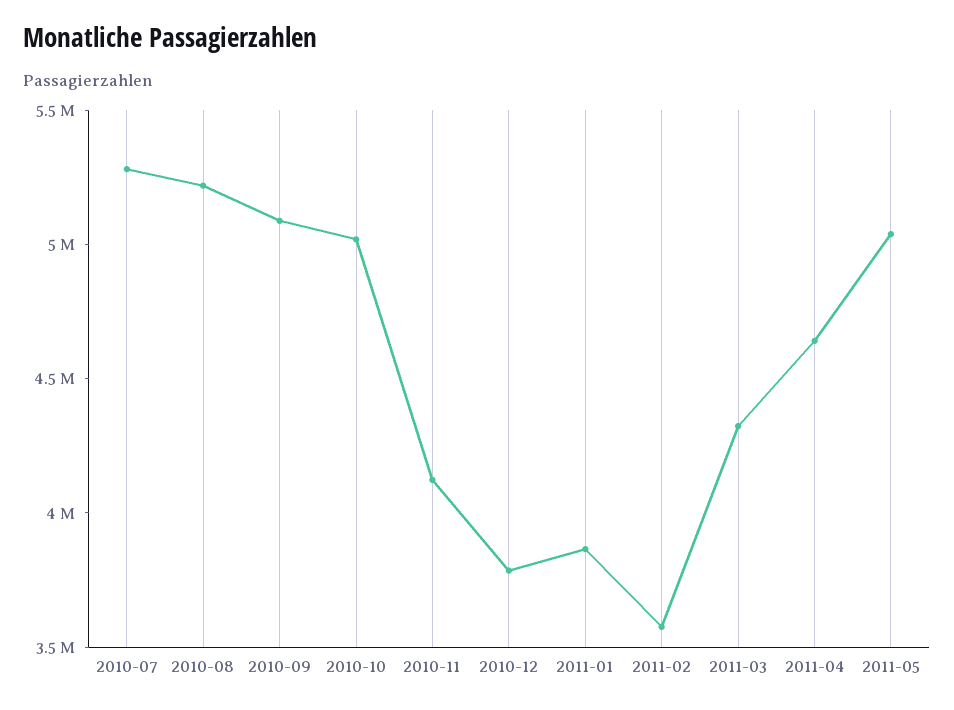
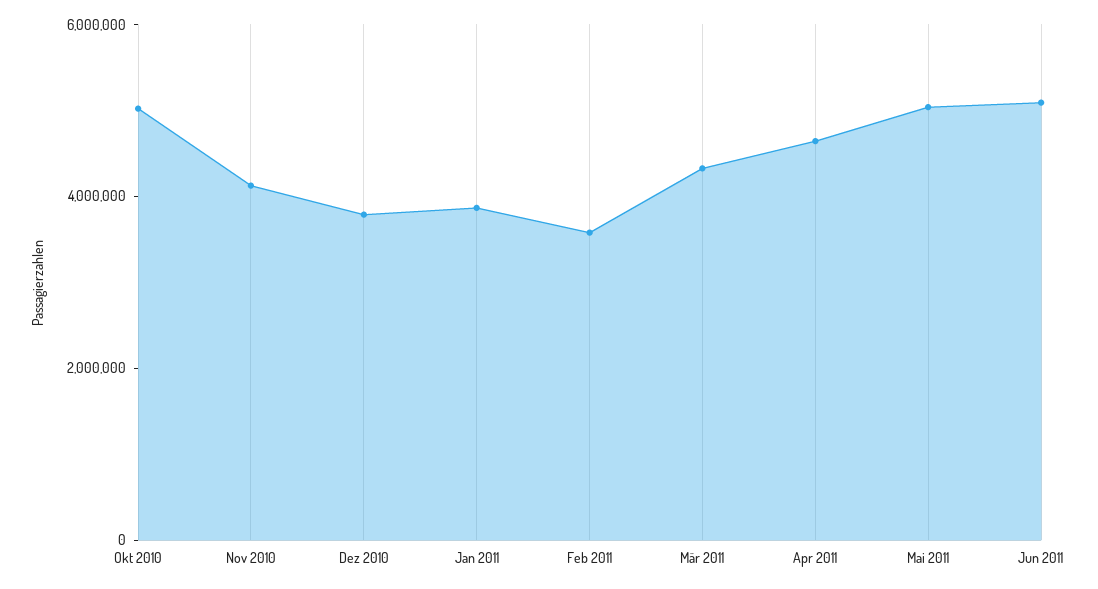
2010-07: 5300000 -> none
2010-08: 5200000 -> none
2010-09: 5100000 -> none
Jun 2011: none -> 5000000

